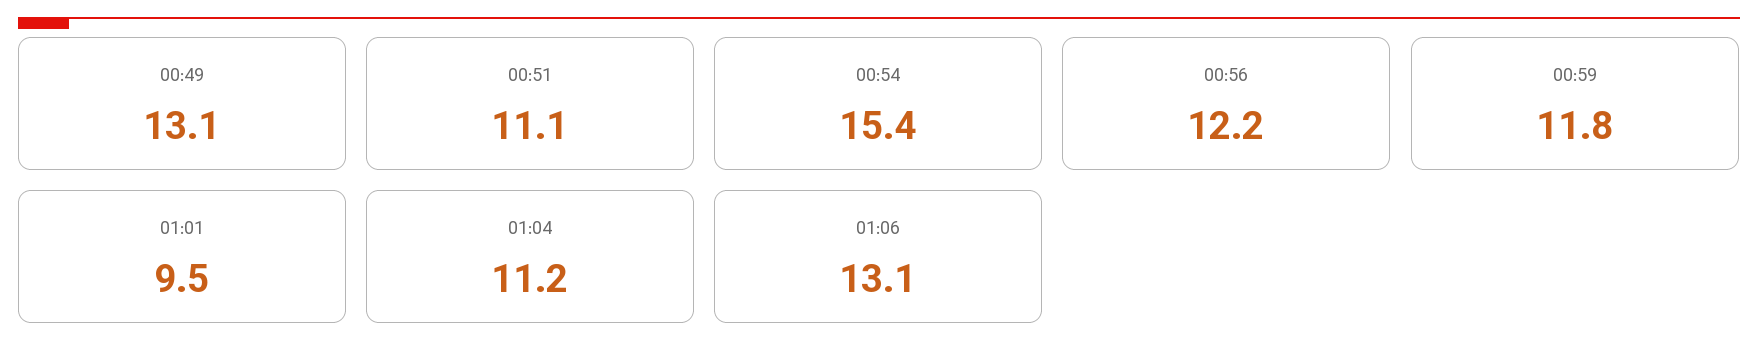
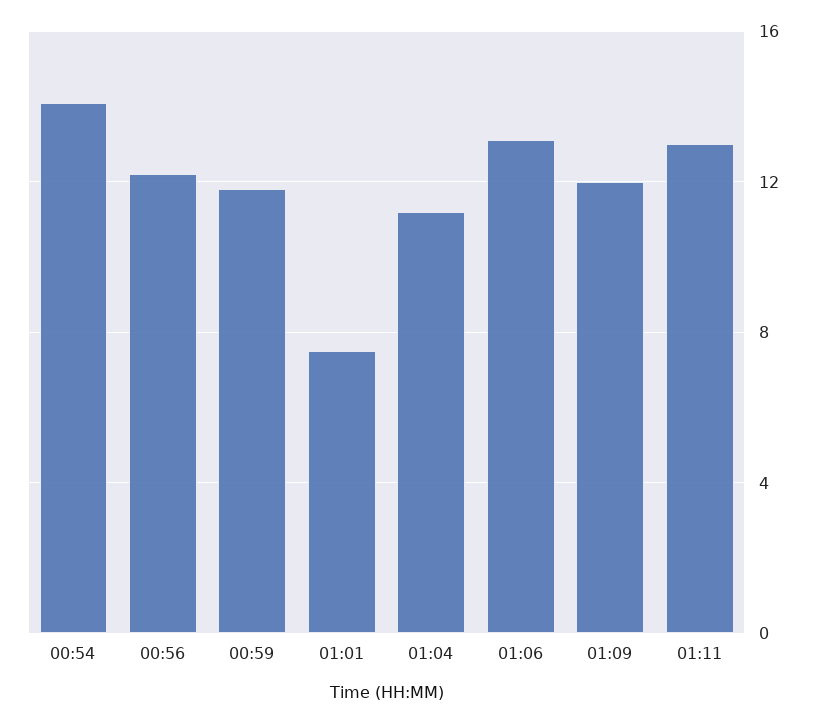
00:49: 13.1 -> none
00:51: 11.1 -> none
00:54: 15.4 -> 14
01:01: 9.5 -> 7.5
01:09: none -> 12
01:11: none -> 13

